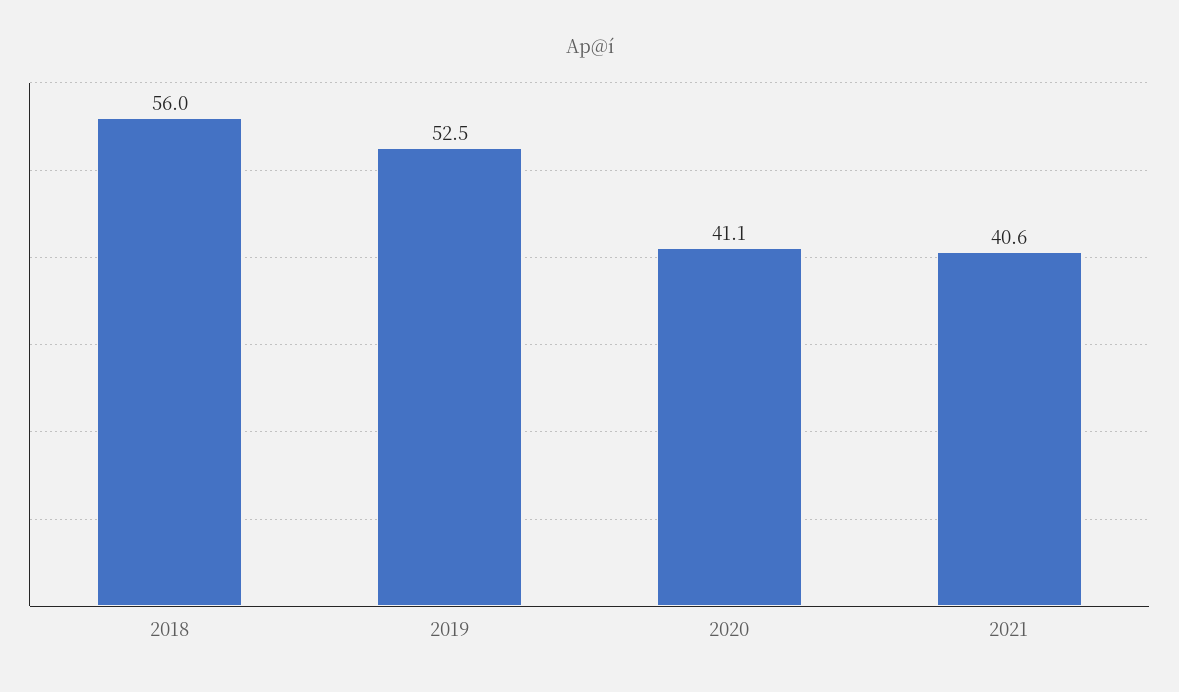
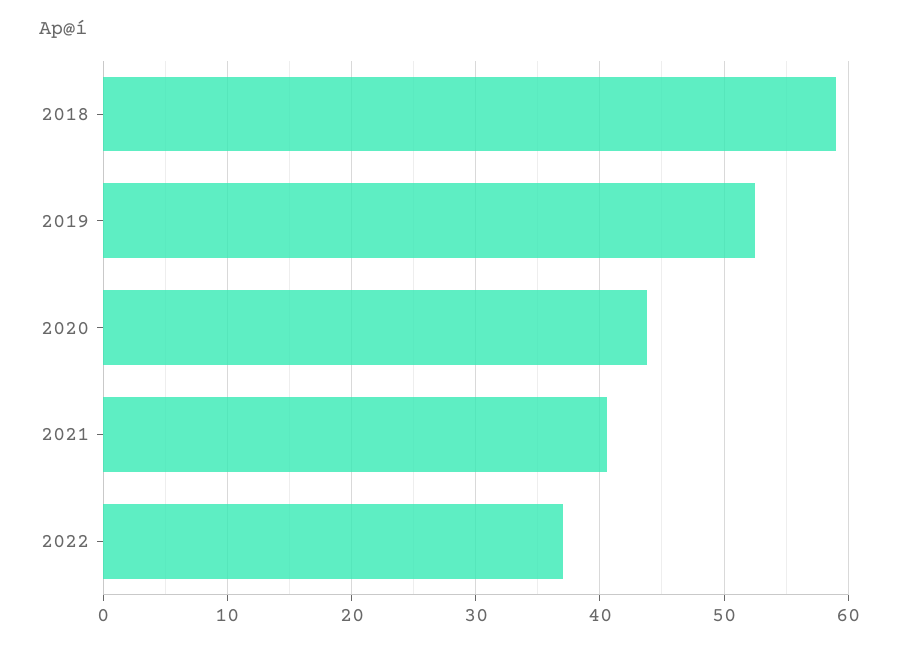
2018: 56 -> 59
2020: 41.1 -> 44
2022: none -> 37

